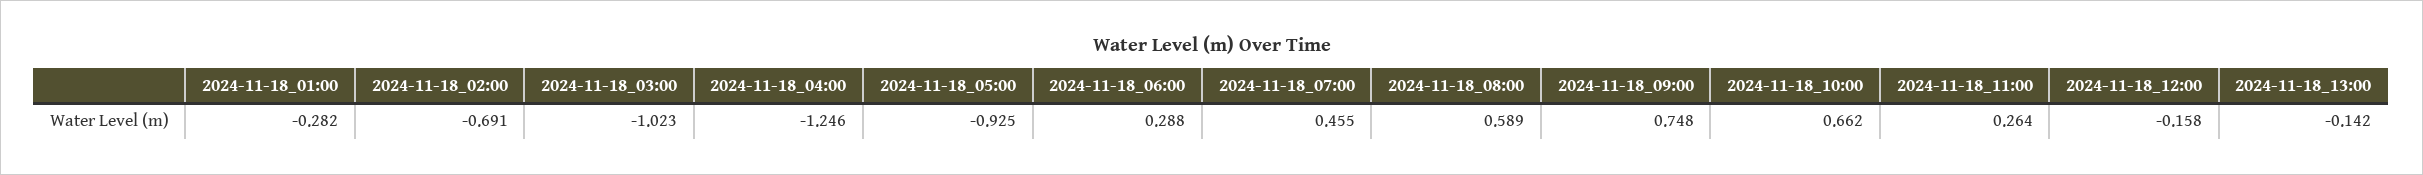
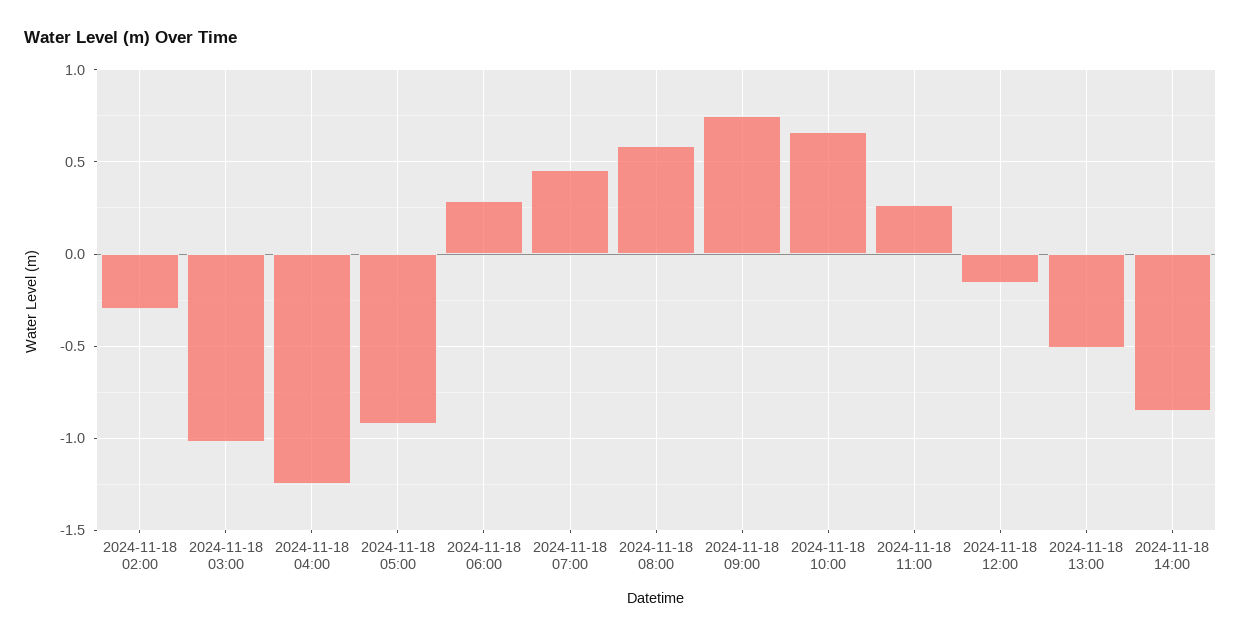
2024-11-18_01:00: -0.282 -> none
2024-11-18_02:00: -0.691 -> -0.3
2024-11-18_13:00: -0.142 -> -0.5
2024-11-18 14:00: none -> -0.85

